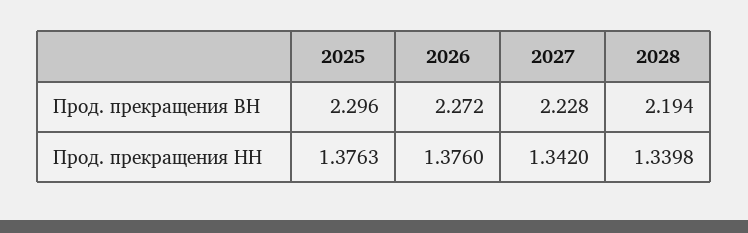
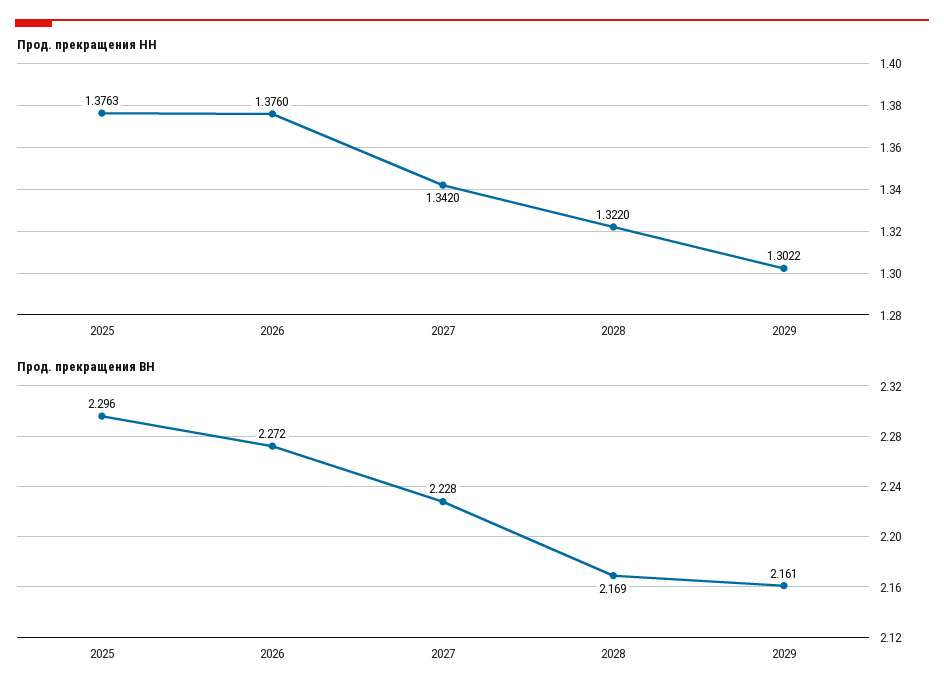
Прод. прекращения ВН, 2028: 2.194 -> 2.169
Прод. прекращения НН, 2028: 1.3398 -> 1.322
Прод. прекращения НН, 2029: none -> 1.3022
Прод. прекращения ВН, 2029: none -> 2.161

